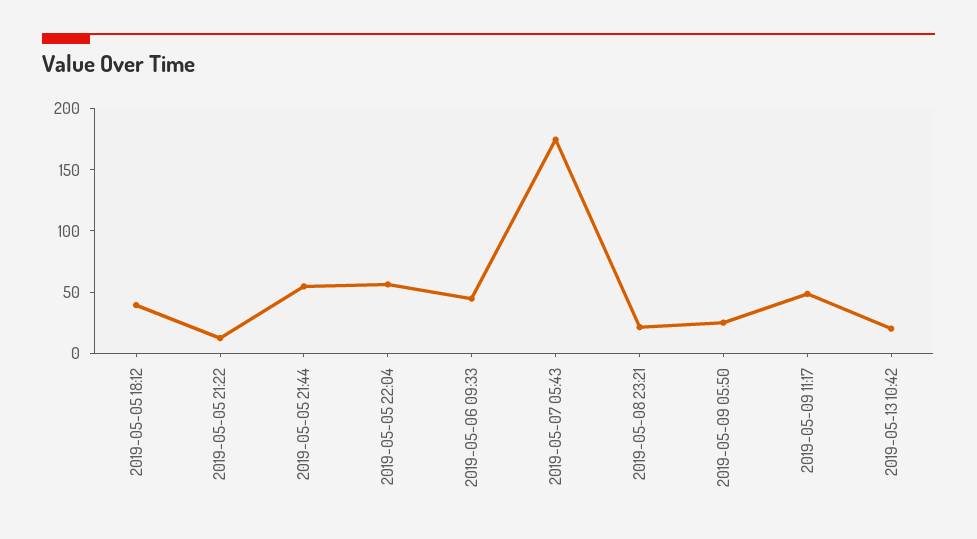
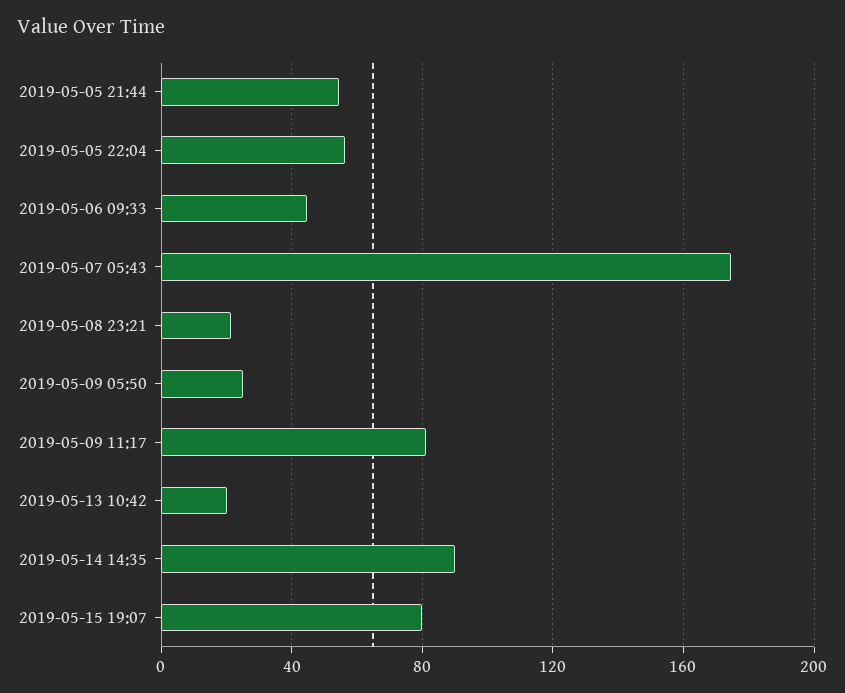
2019-05-05 18:12: 40 -> none
2019-05-05 21:22: 10 -> none
2019-05-09 11:17: 50 -> 80
2019-05-14 14:35: none -> 90
2019-05-15 19:07: none -> 80

